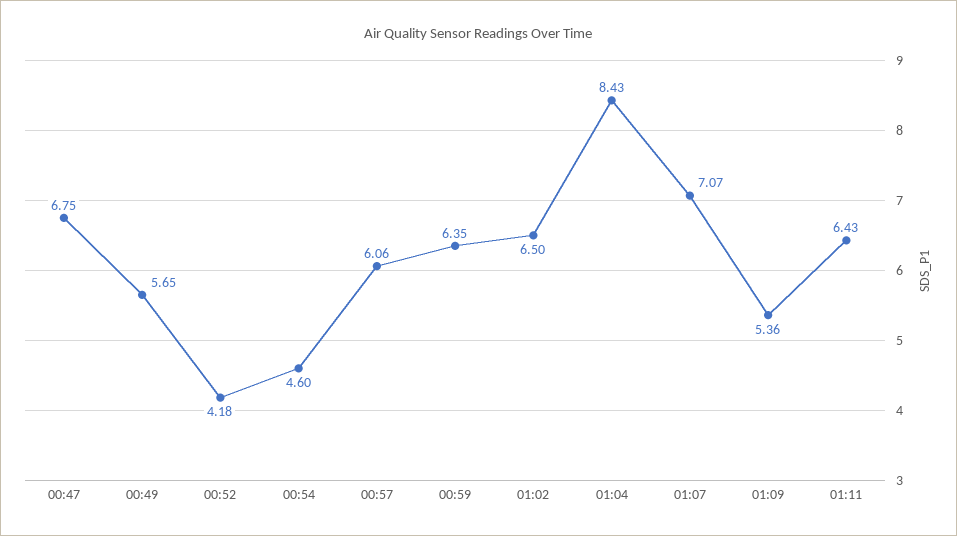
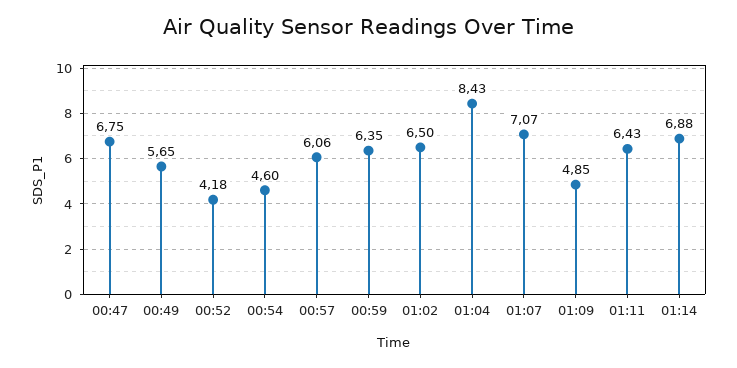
01:09: 5.36 -> 4.85
01:14: none -> 6.88

